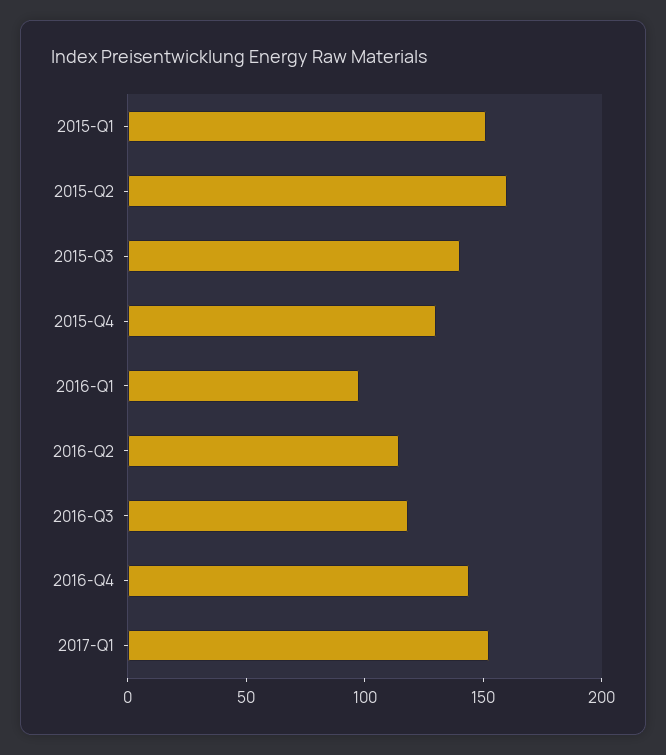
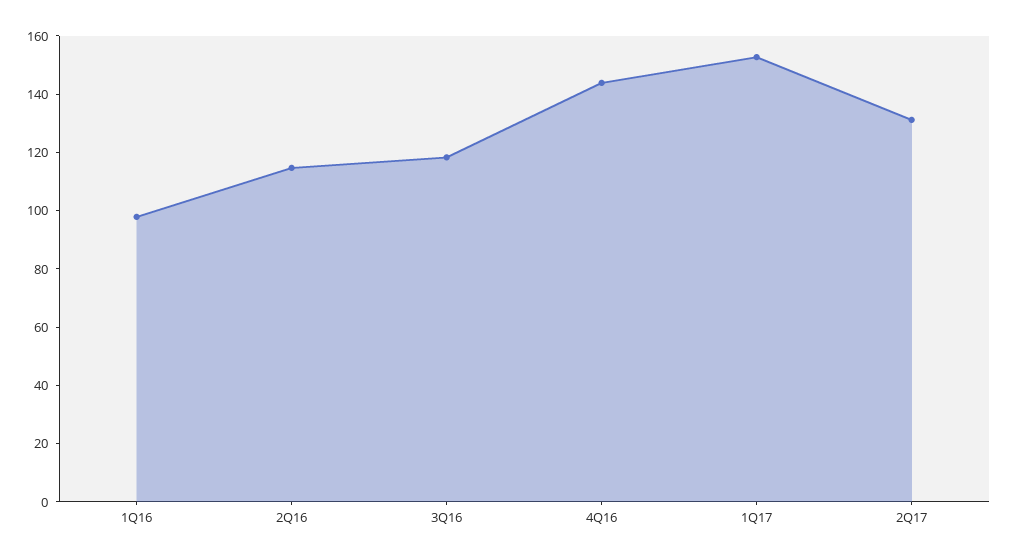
2015-Q1: 150 -> none
2015-Q2: 160 -> none
2015-Q3: 140 -> none
2015-Q4: 130 -> none
2Q17: none -> 130

